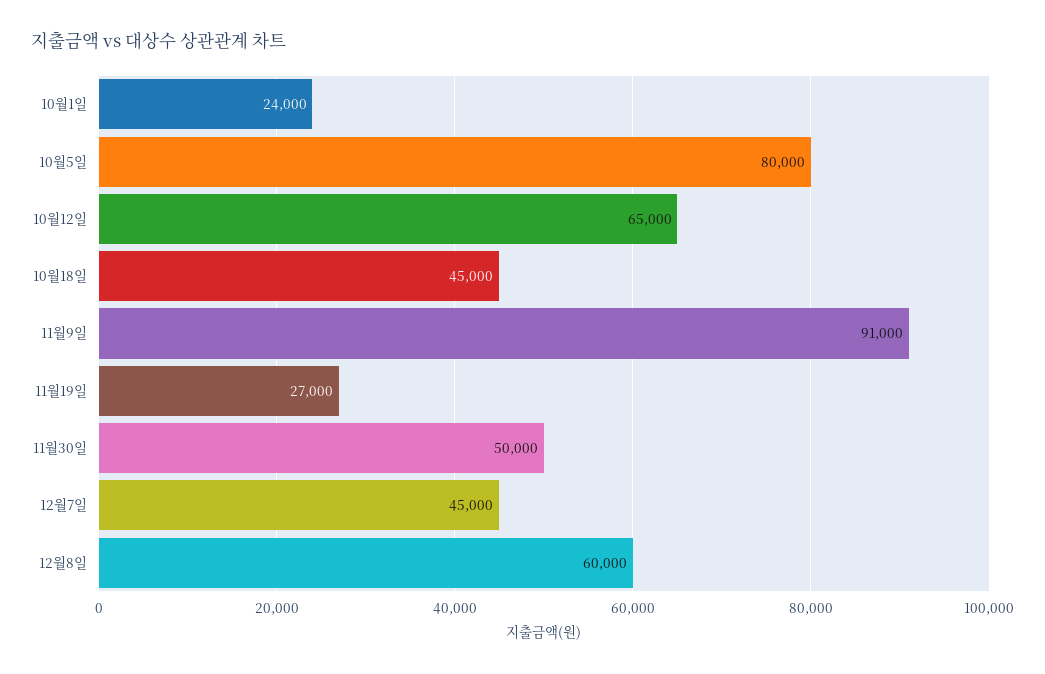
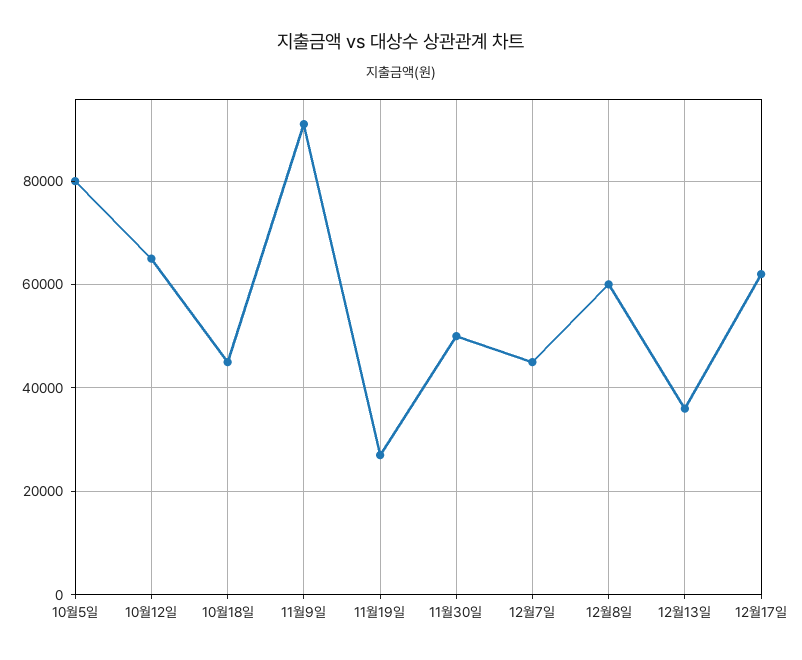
10월1일: 24000 -> none
12월13일: none -> 36000
12월17일: none -> 62000

